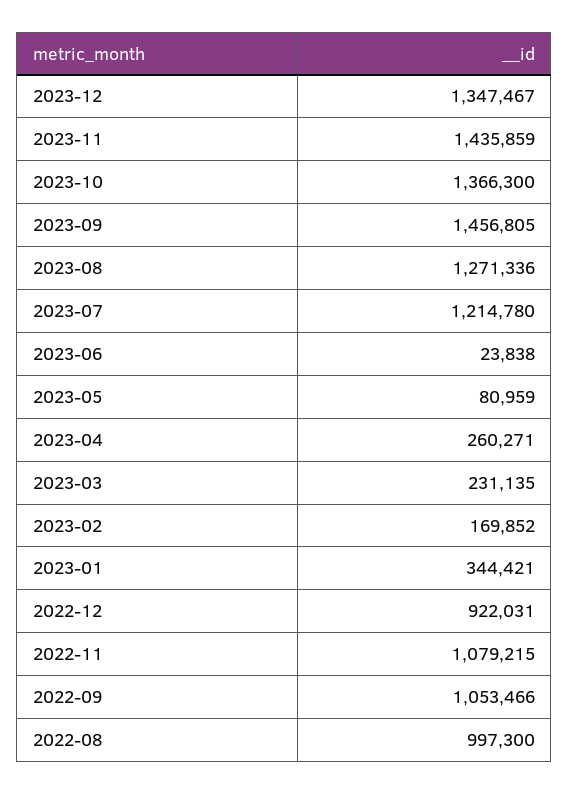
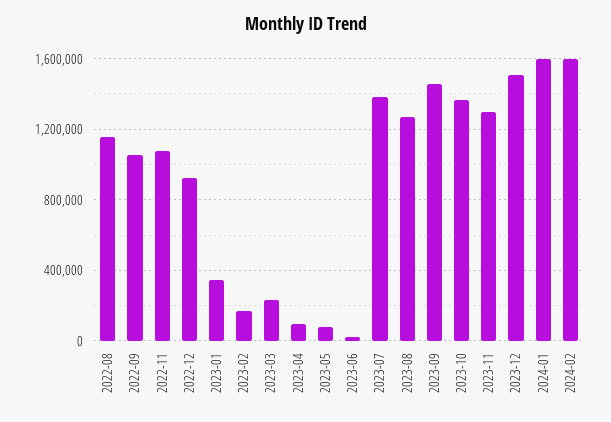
2023-12: 1347467 -> 1500000
2023-11: 1435859 -> 1300000
2023-07: 1214780 -> 1400000
2023-04: 260271 -> 100000
2022-08: 997300 -> 1150000
2024-01: none -> 1600000
2024-02: none -> 1600000

